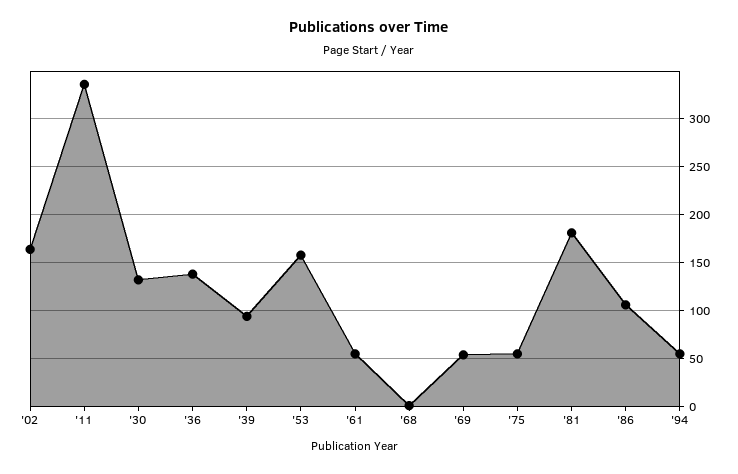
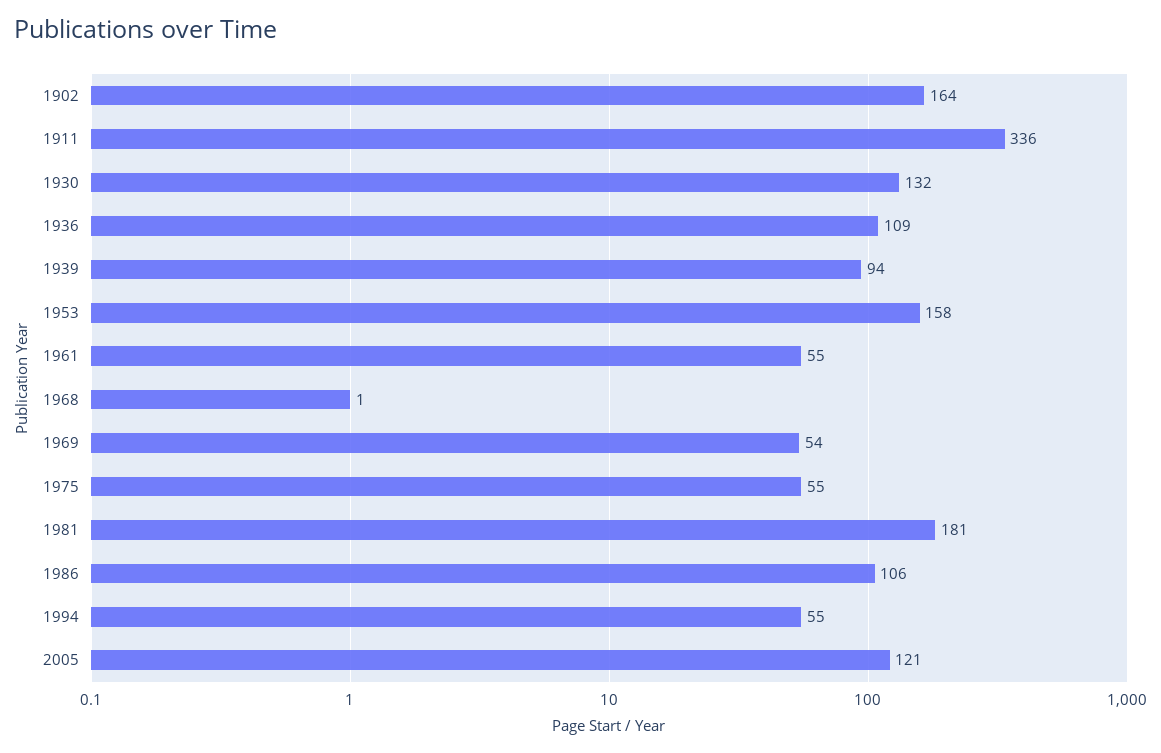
'36: 140 -> 109
2005: none -> 121

